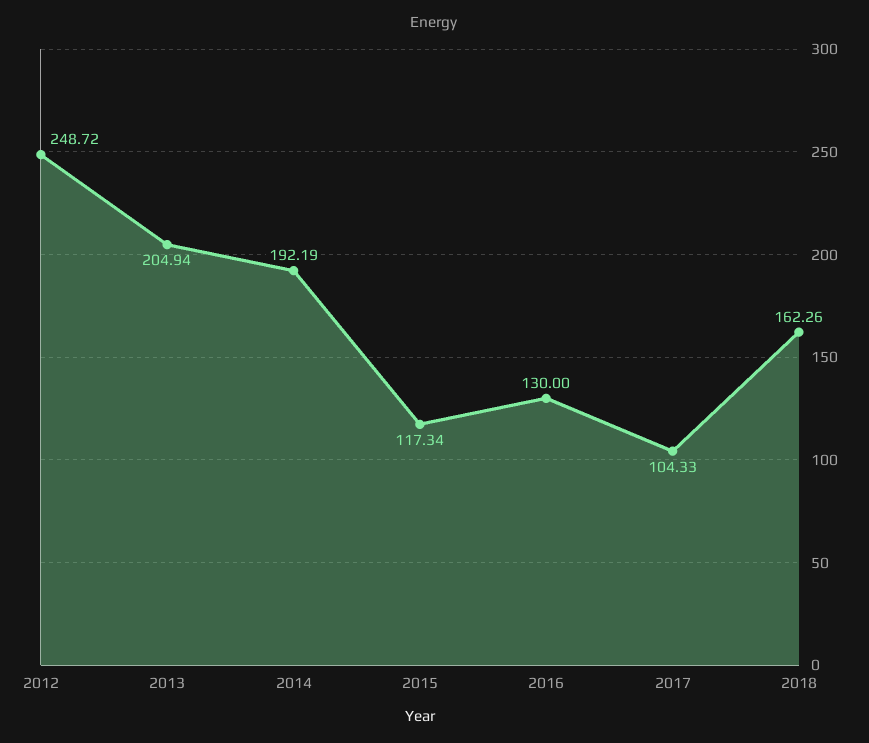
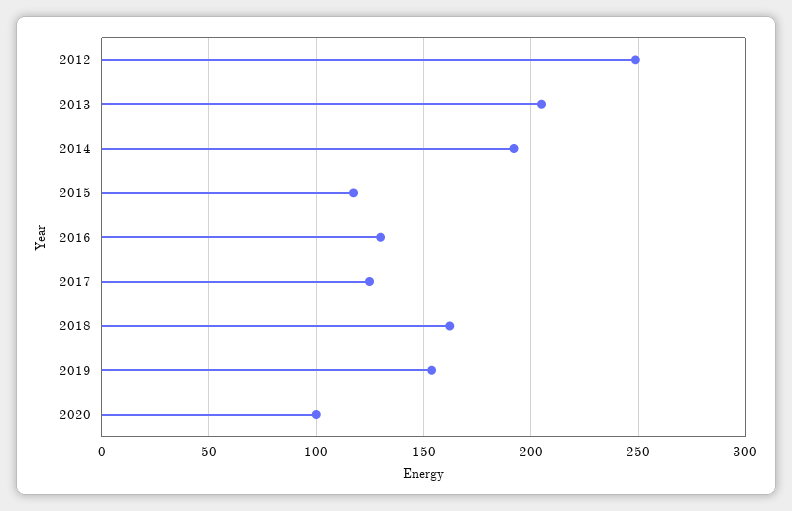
2017: 104.33 -> 125
2019: none -> 155
2020: none -> 100

